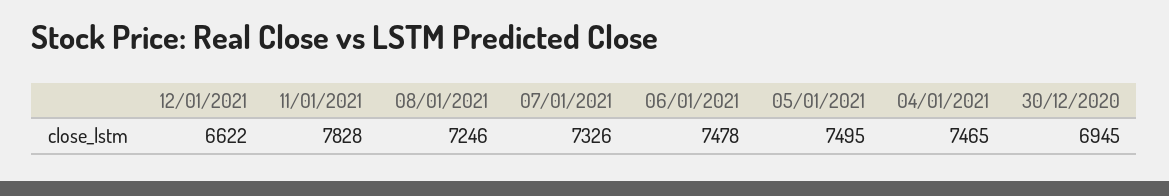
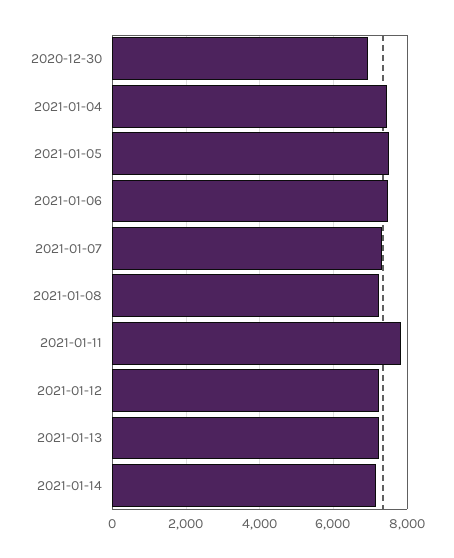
12/01/2021: 6622 -> 7200
2021-01-13: none -> 7200
2021-01-14: none -> 7200

